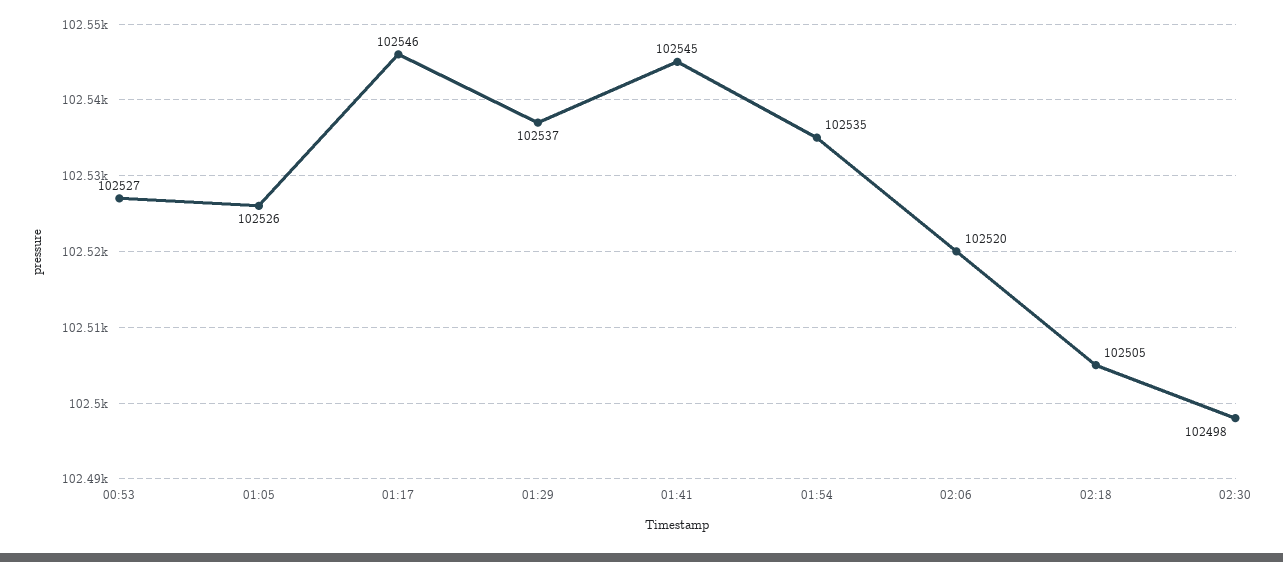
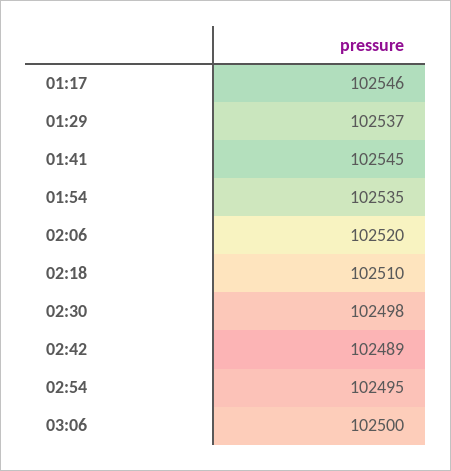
00:53: 102527 -> none
01:05: 102526 -> none
02:18: 102505 -> 102510
02:42: none -> 102489
02:54: none -> 102495
03:06: none -> 102500

